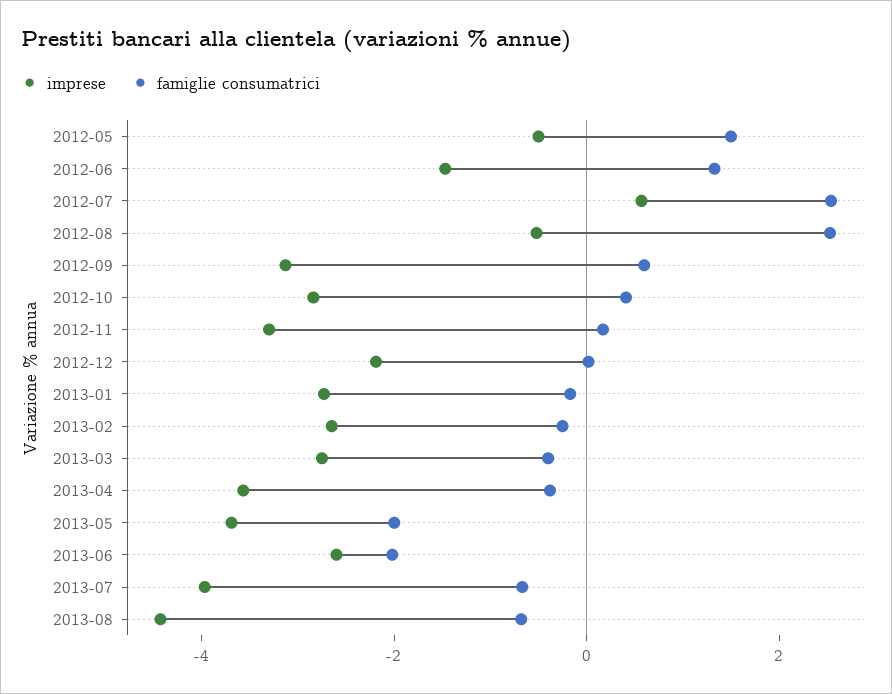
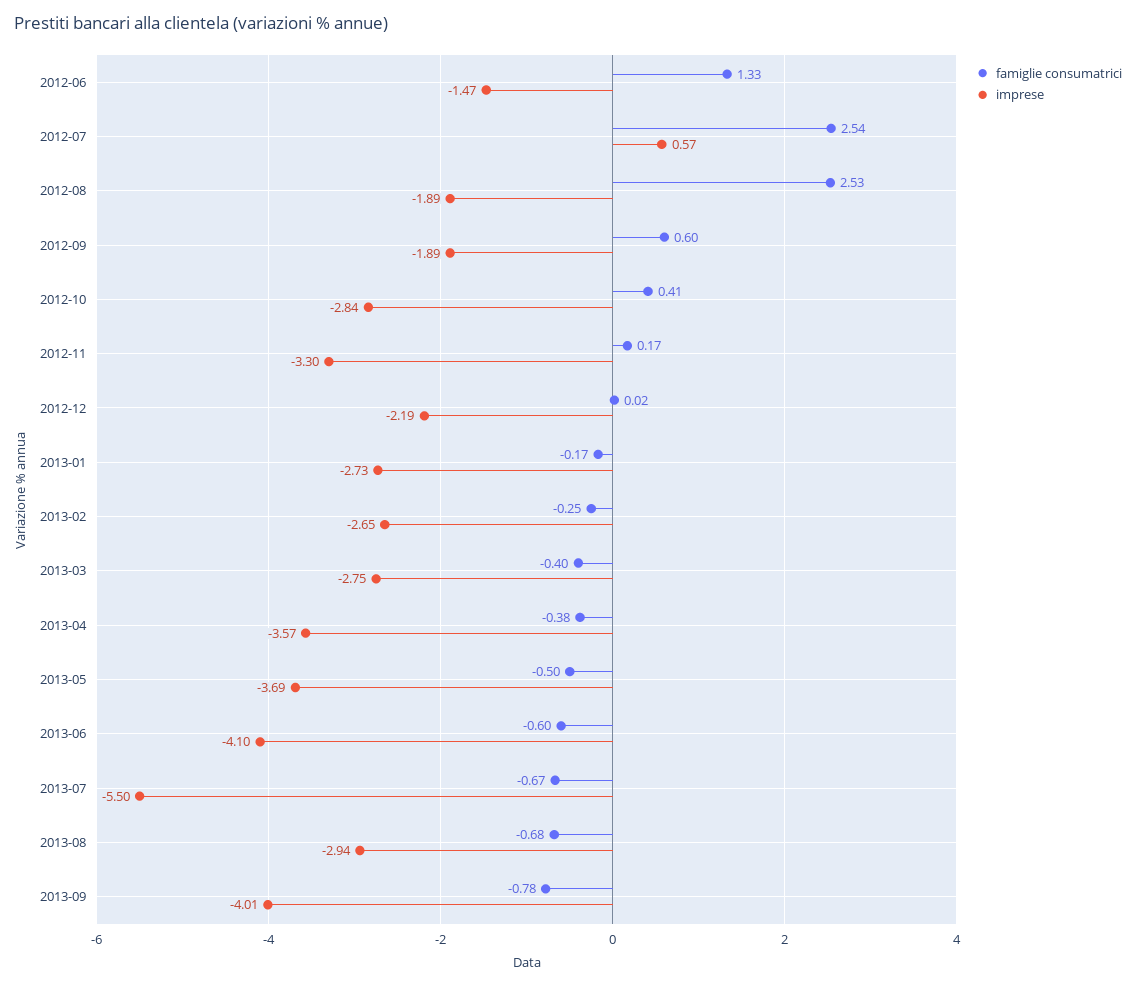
imprese, 2012-05: -0.5 -> none
famiglie consumatrici, 2012-05: 1.5 -> none
imprese, 2012-08: -0.5 -> -1.89
imprese, 2012-09: -3 -> -1.89
famiglie consumatrici, 2013-05: -2 -> -0.5
imprese, 2013-06: -2.5 -> -4.1
famiglie consumatrici, 2013-06: -2 -> -0.6
imprese, 2013-07: -4 -> -5.5
imprese, 2013-08: -4.5 -> -2.94
famiglie consumatrici, 2013-09: none -> -0.78
imprese, 2013-09: none -> -4.01

